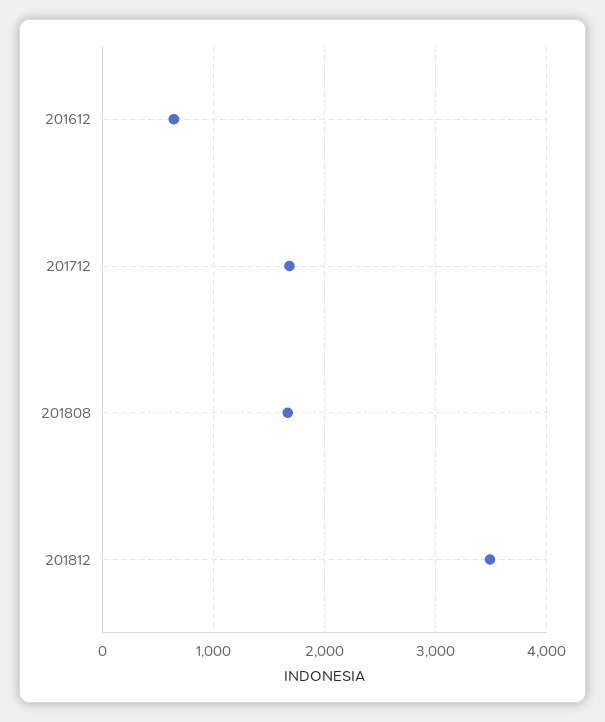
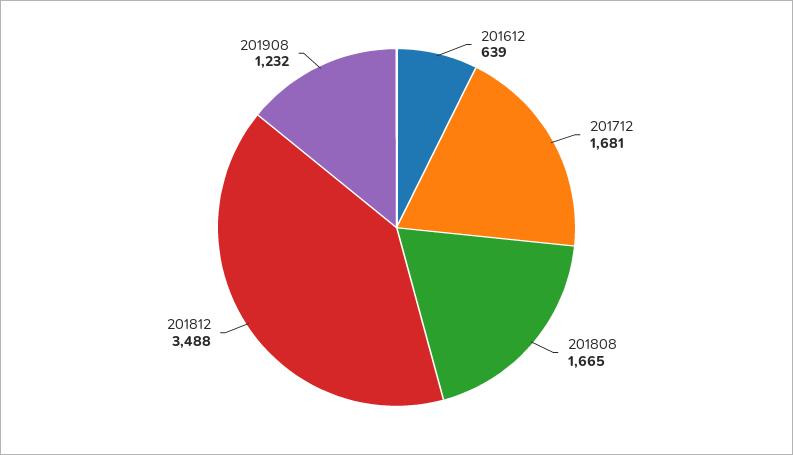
201908: none -> 1232

